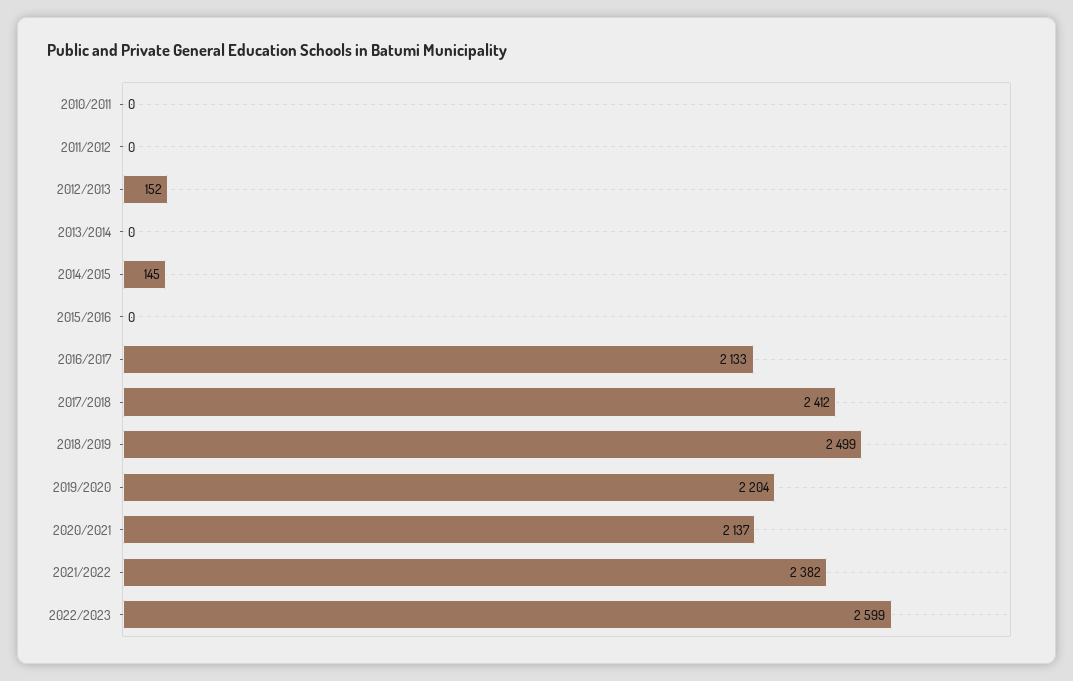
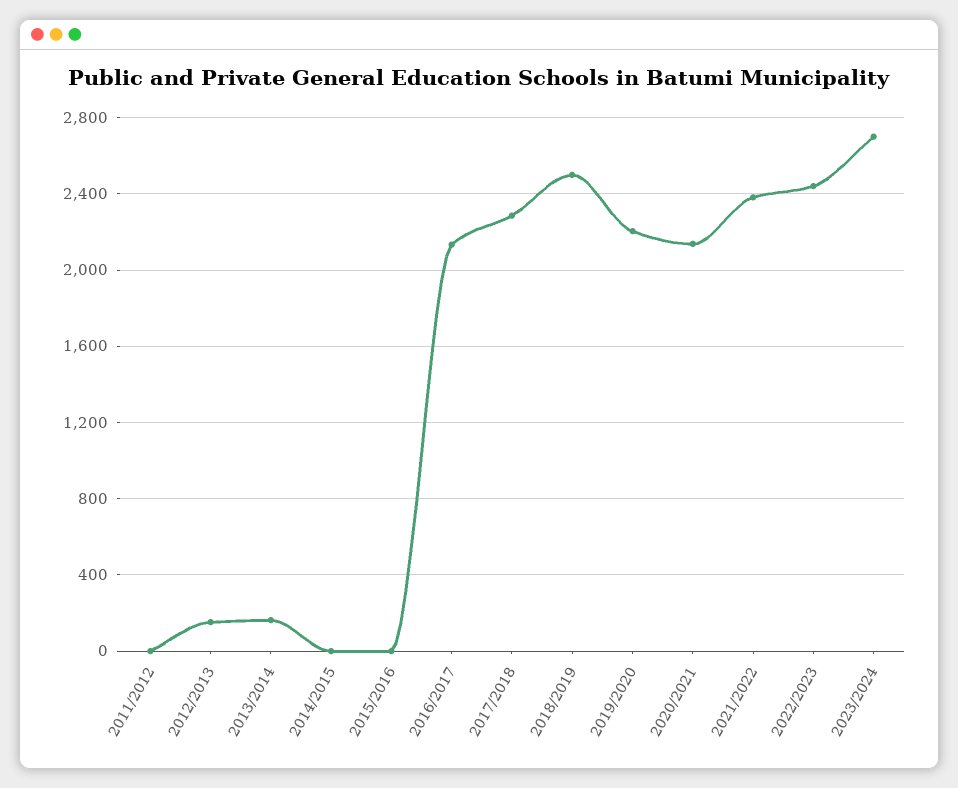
2010/2011: 0 -> none
2013/2014: 0 -> 150
2014/2015: 145 -> 0
2017/2018: 2412 -> 2300
2022/2023: 2599 -> 2450
2023/2024: none -> 2700

